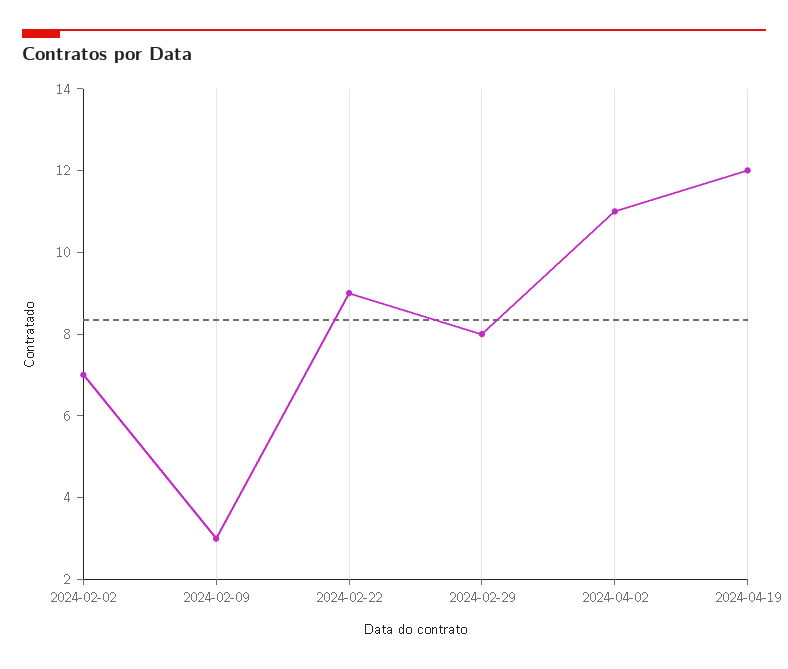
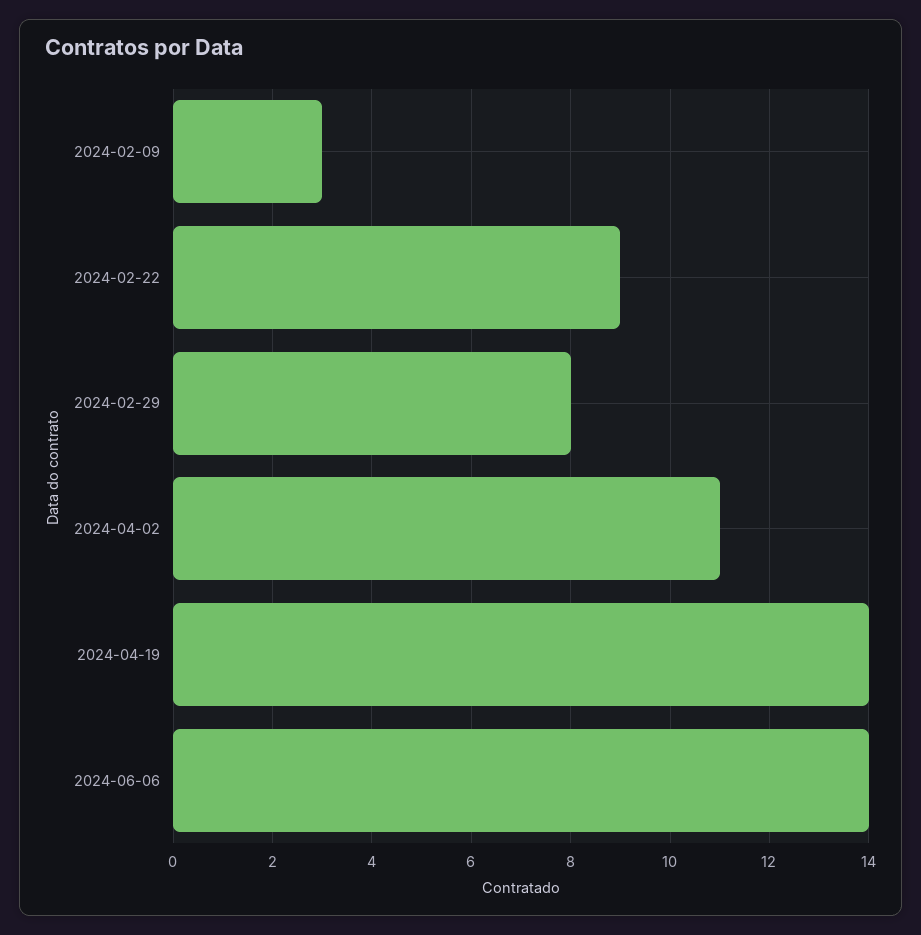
2024-02-02: 7 -> none
2024-04-19: 12 -> 14
2024-06-06: none -> 14

